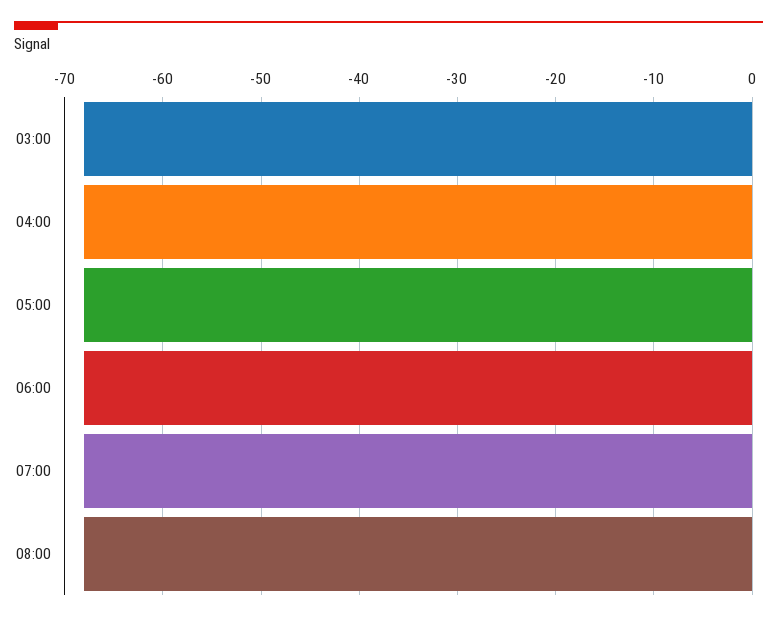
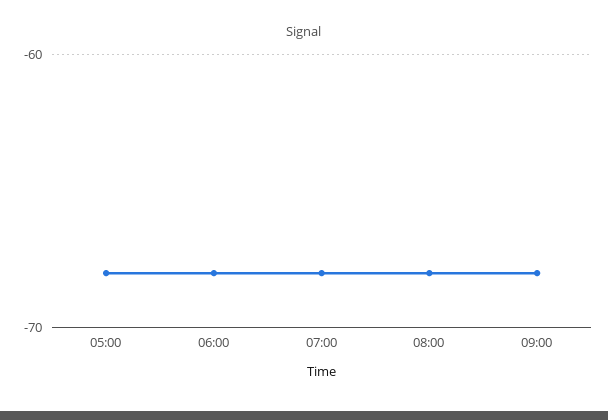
03:00: -68 -> none
04:00: -68 -> none
09:00: none -> -68

